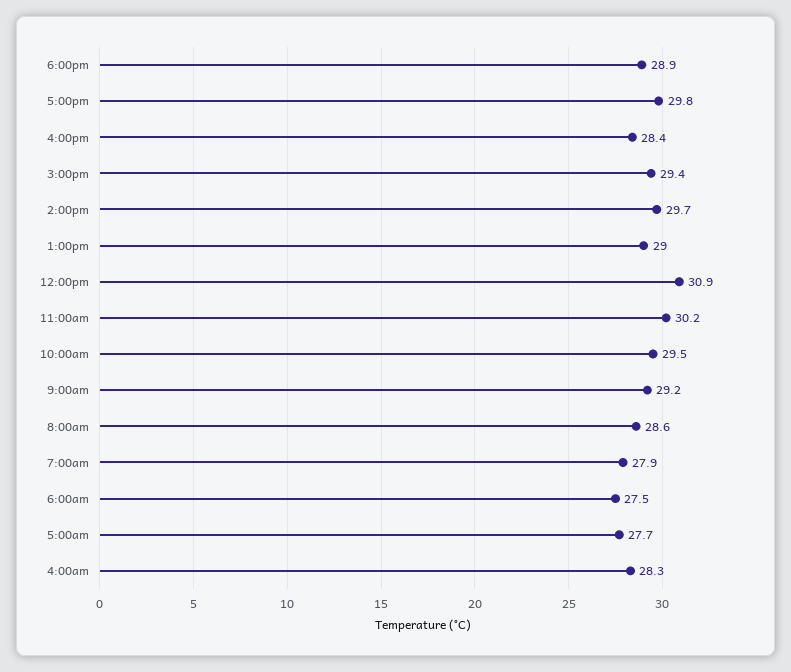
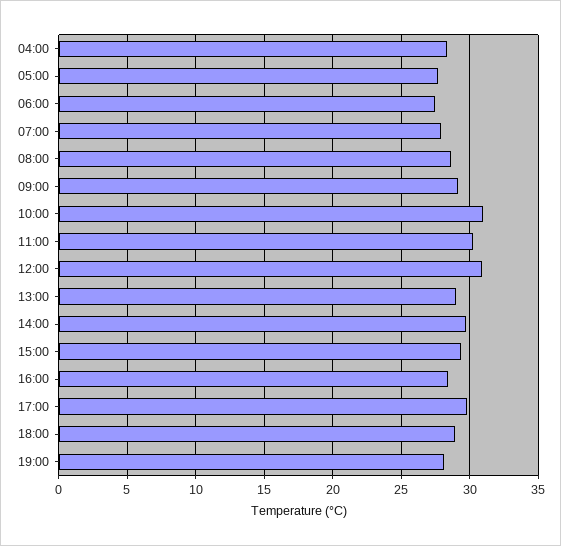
10:00am: 29.5 -> 31
19:00: none -> 28

